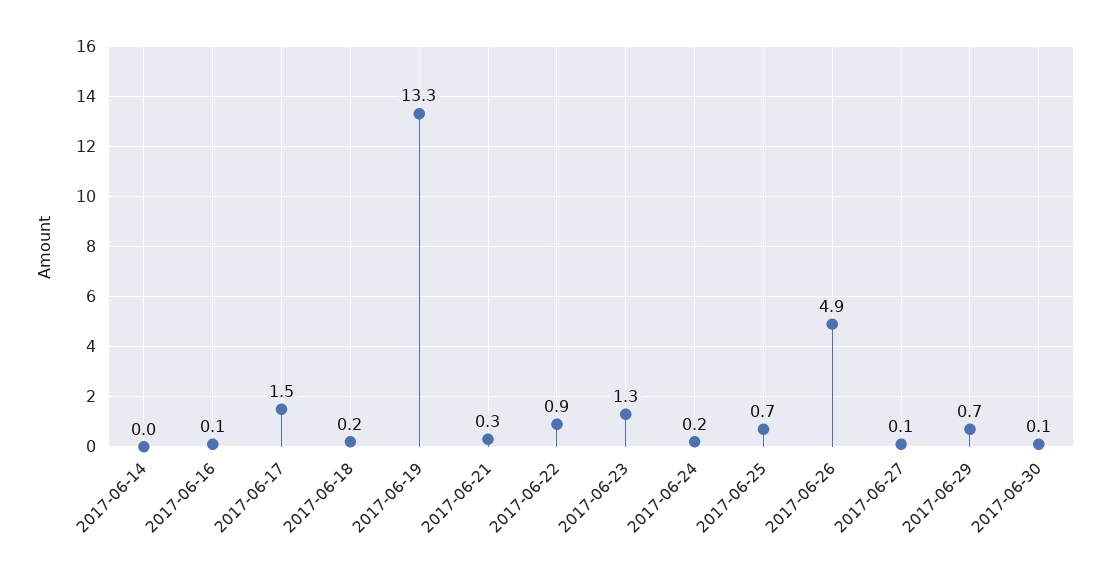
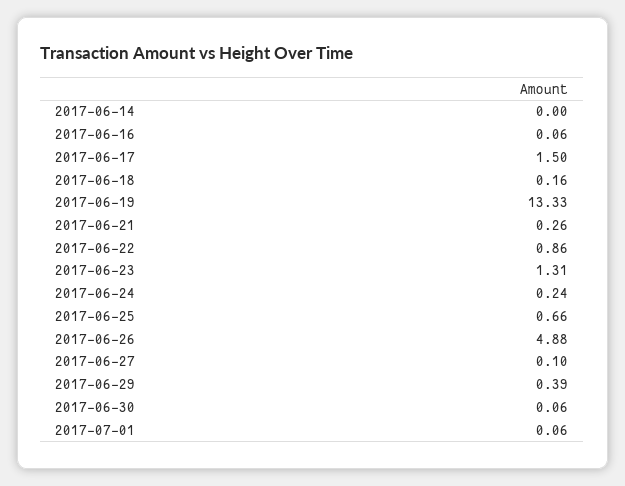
2017-06-29: 0.7 -> 0.39
2017-07-01: none -> 0.06

